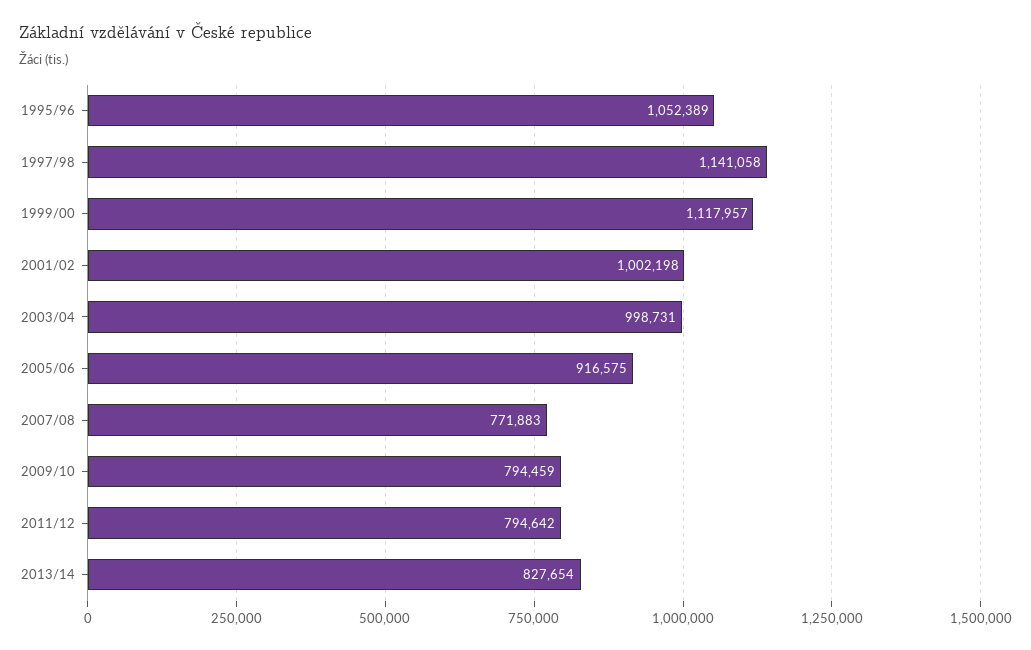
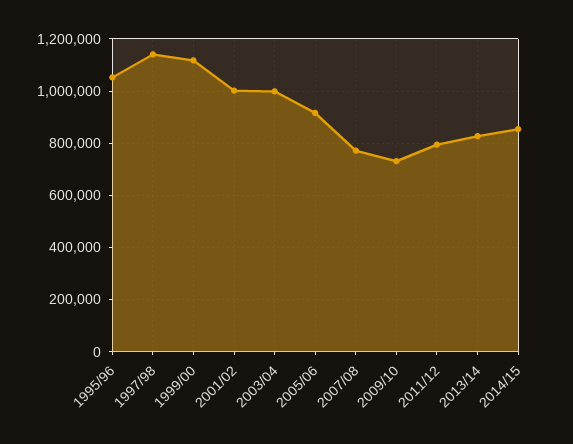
2009/10: 794459 -> 725000
2014/15: none -> 850000

